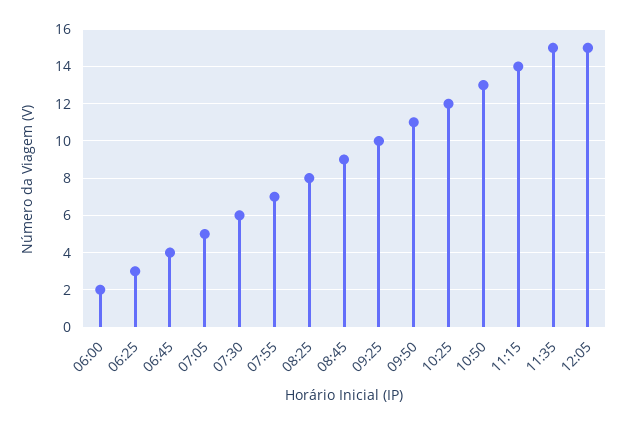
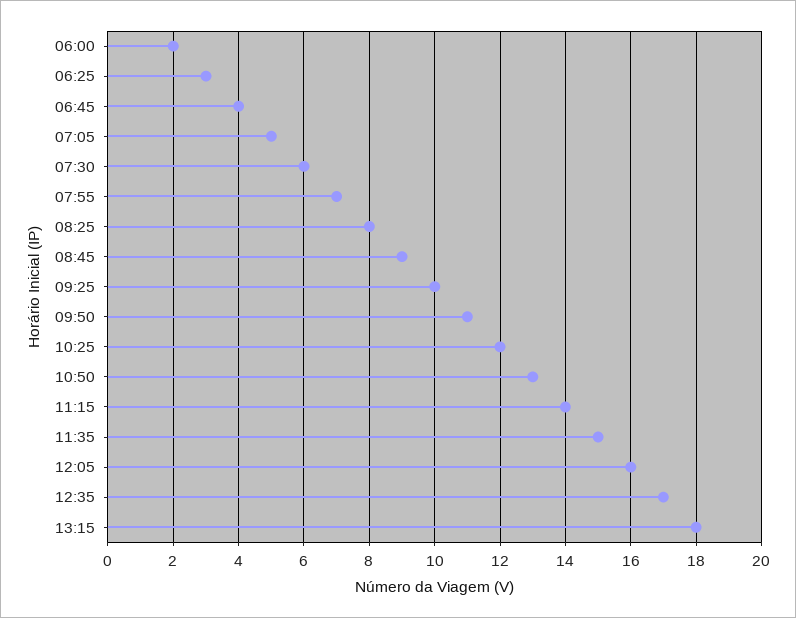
12:05: 15 -> 16
12:35: none -> 17
13:15: none -> 18

